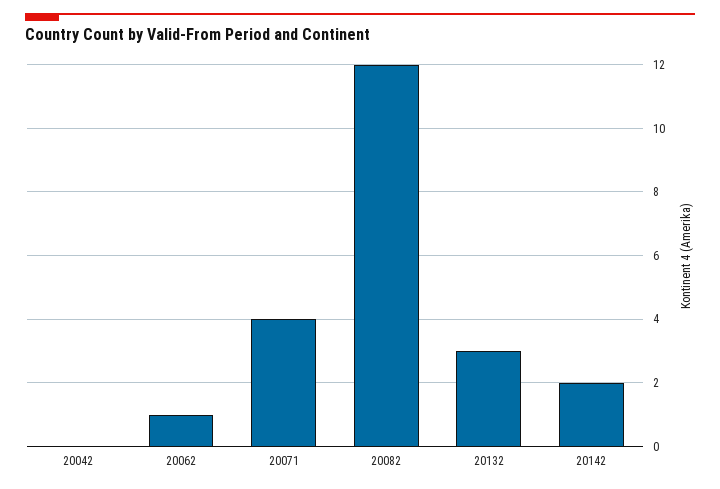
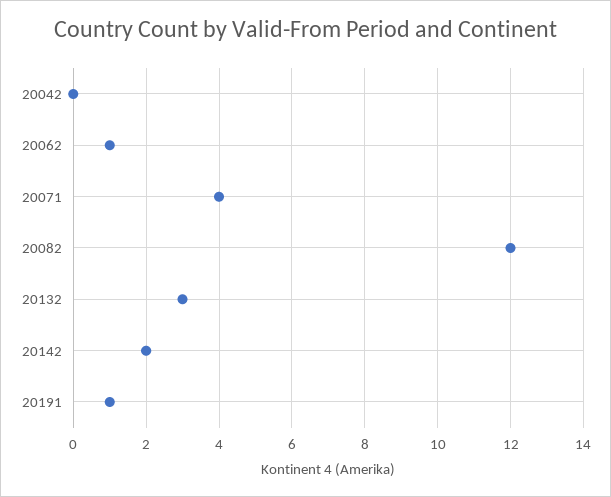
20191: none -> 1

